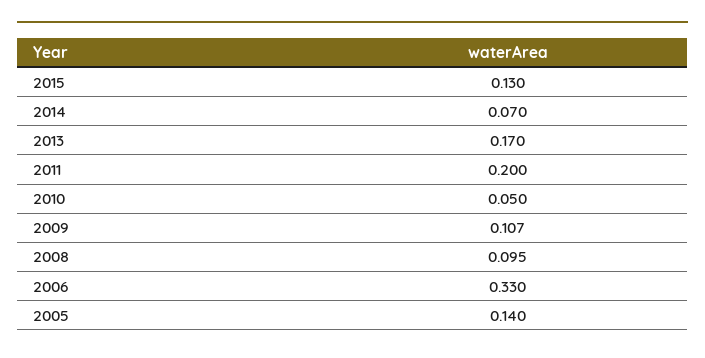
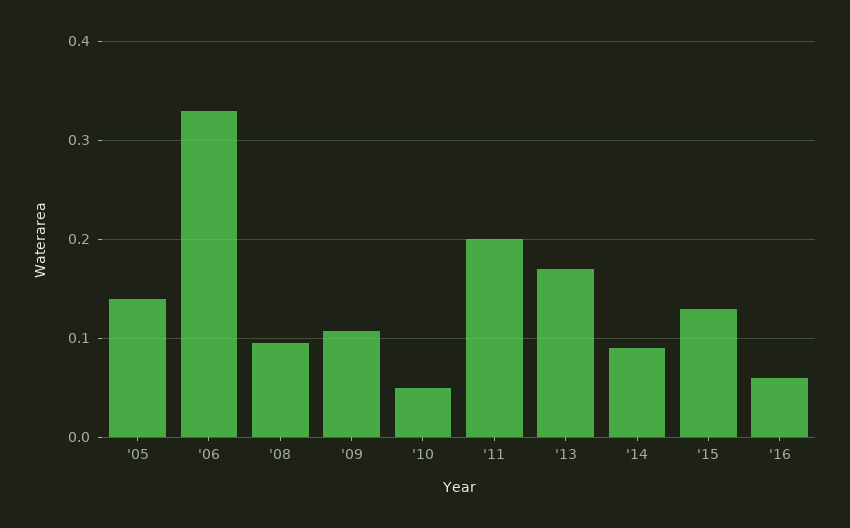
2014: 0.07 -> 0.09
'16: none -> 0.06

